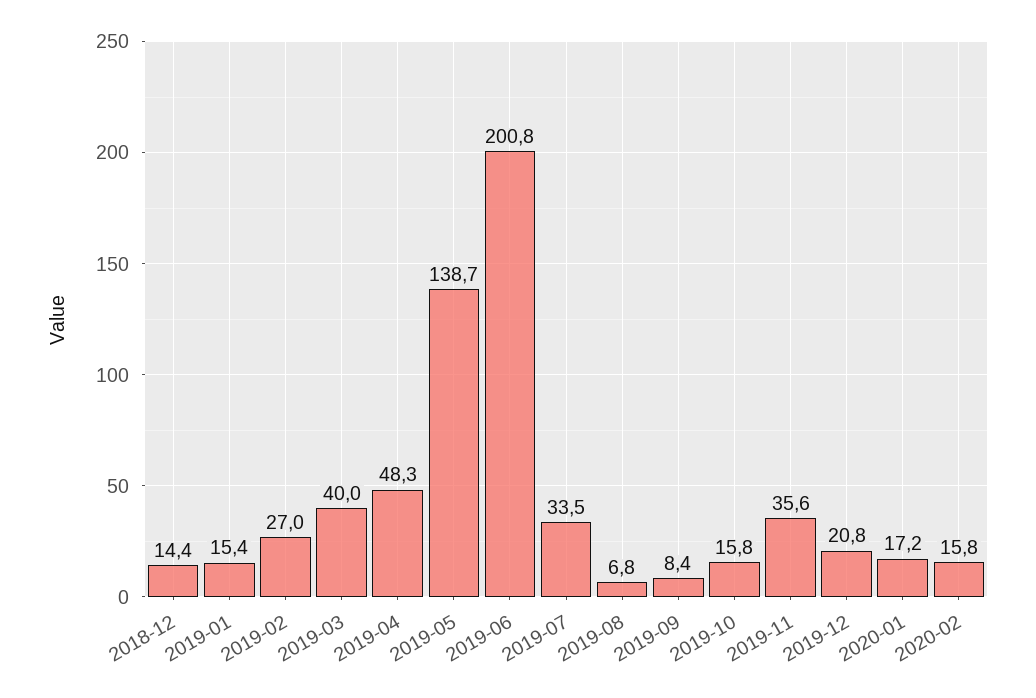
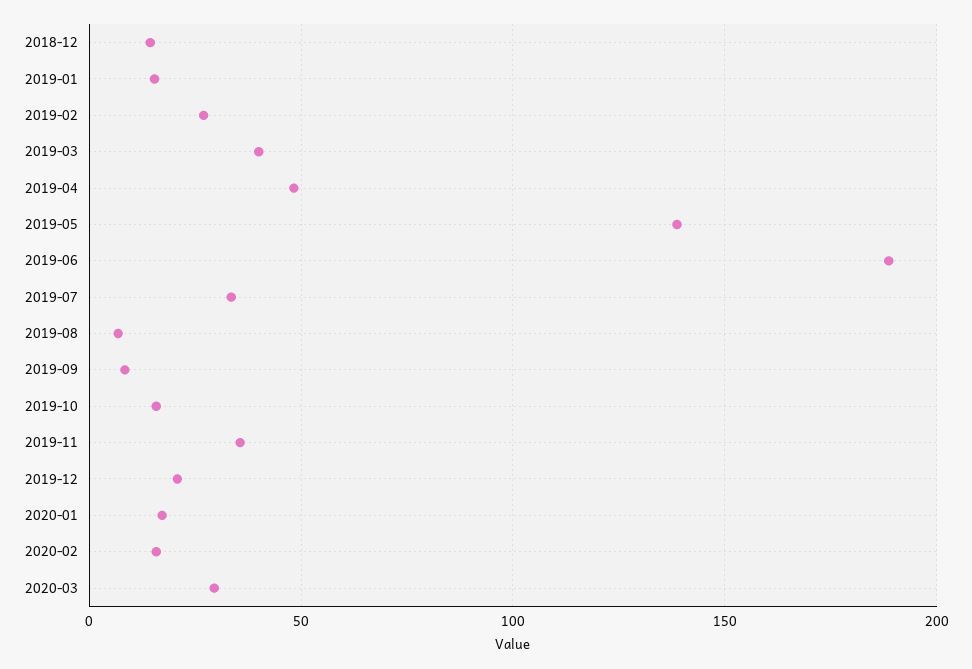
2019-06: 200.8 -> 190
2020-03: none -> 30

